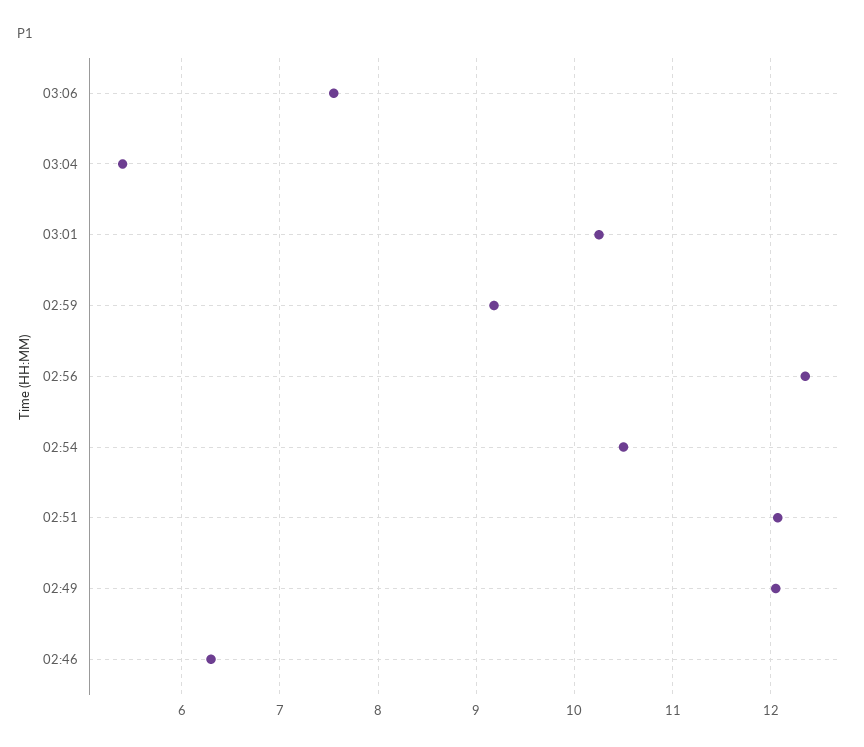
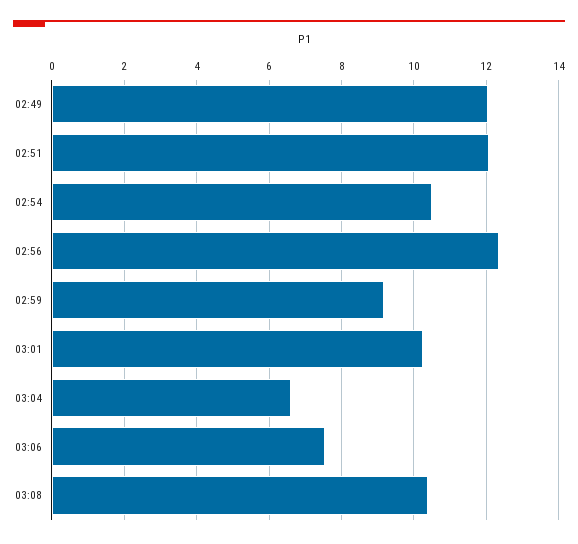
03:04: 5.4 -> 6.6
02:46: 6.3 -> none
03:08: none -> 10.4

